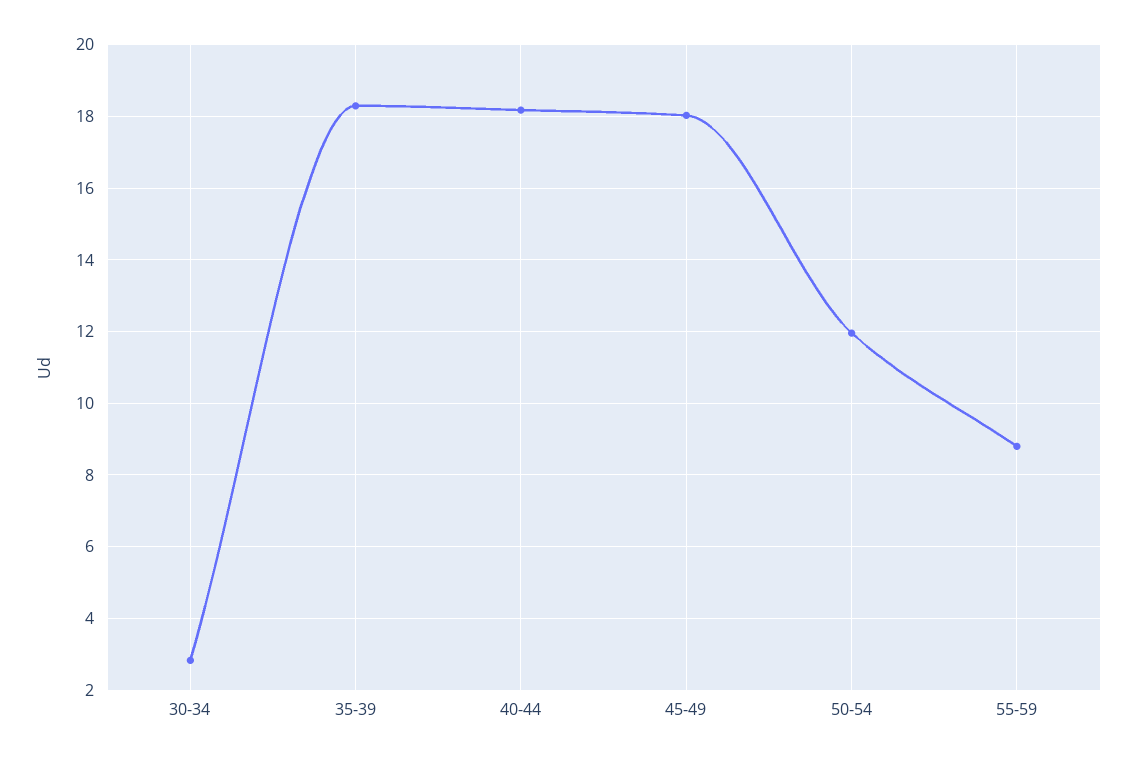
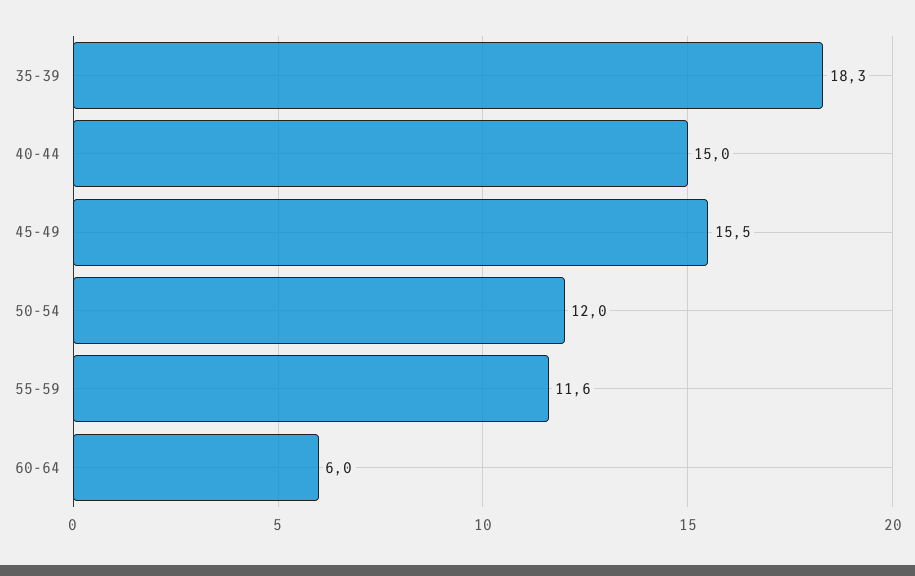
30-34: 2.8 -> none
40-44: 18.2 -> 15
45-49: 18 -> 15.5
55-59: 8.8 -> 11.6
60-64: none -> 6

